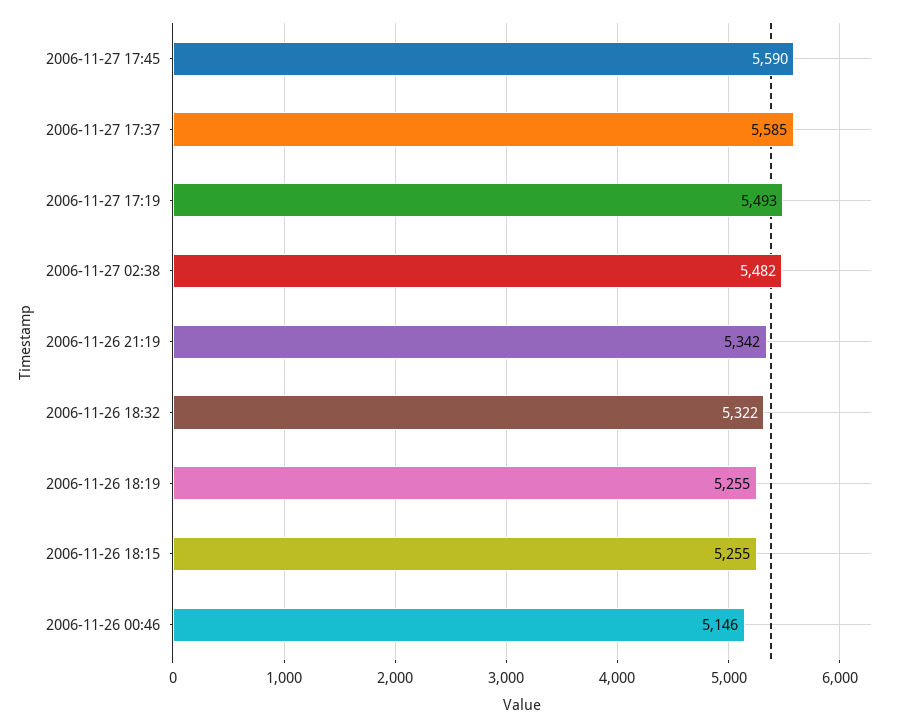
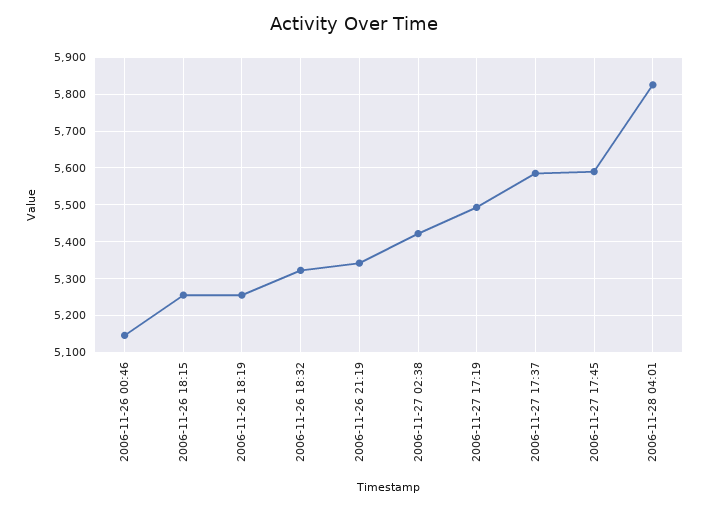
2006-11-27 02:38: 5482 -> 5420
2006-11-28 04:01: none -> 5820

